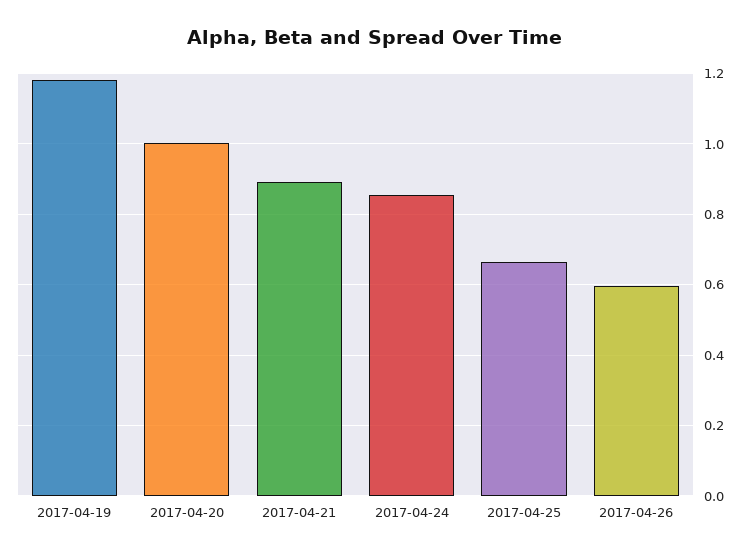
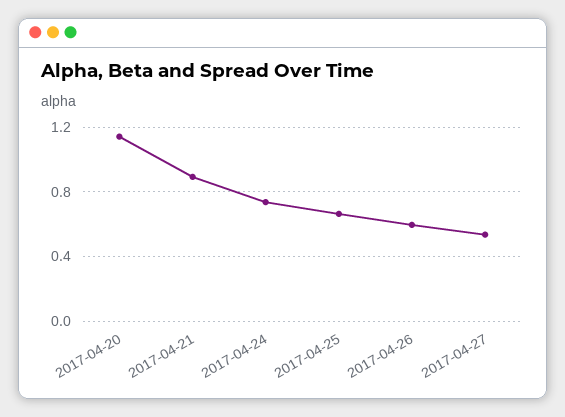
2017-04-19: 1.18 -> none
2017-04-20: 1 -> 1.15
2017-04-24: 0.86 -> 0.75
2017-04-27: none -> 0.55

